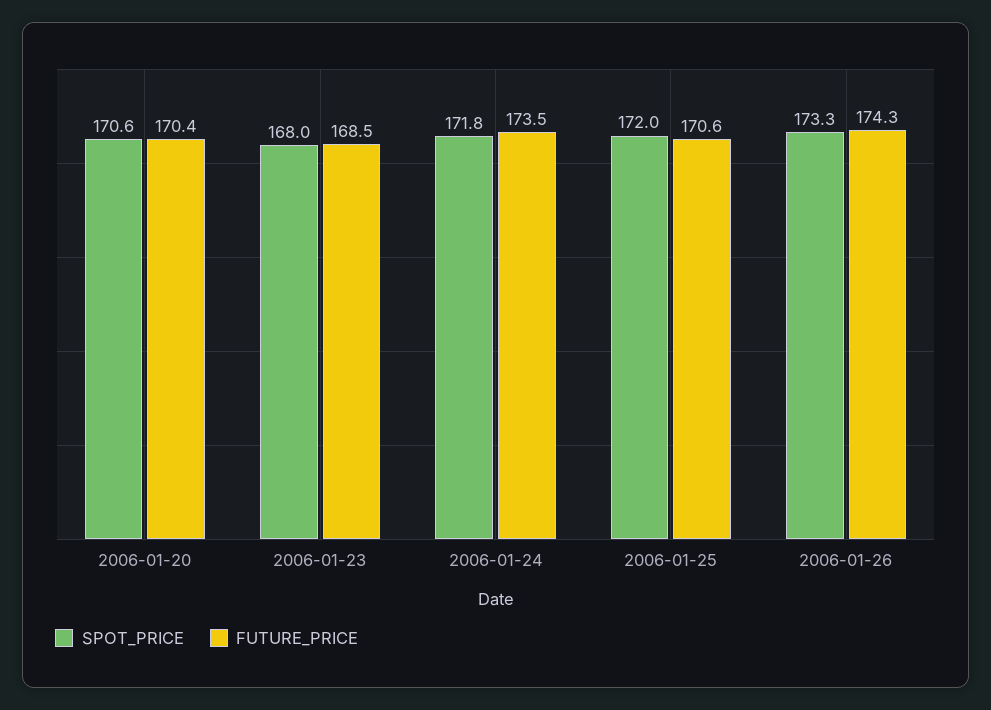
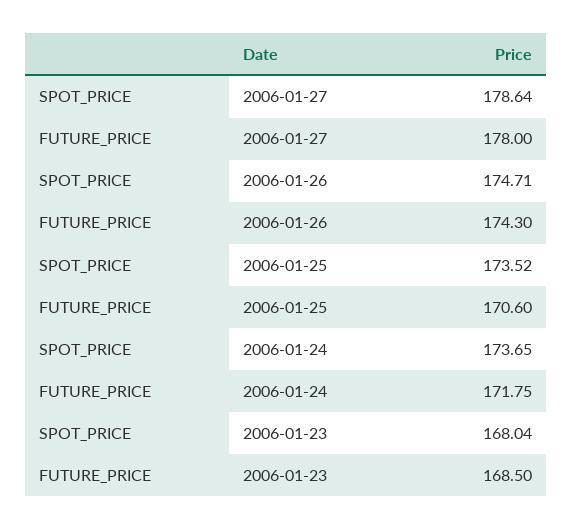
SPOT_PRICE, 2006-01-20: 170.6 -> none
FUTURE_PRICE, 2006-01-20: 170.4 -> none
SPOT_PRICE, 2006-01-24: 171.8 -> 173.65
FUTURE_PRICE, 2006-01-24: 173.5 -> 171.75
SPOT_PRICE, 2006-01-25: 172 -> 173.52
SPOT_PRICE, 2006-01-26: 173.3 -> 174.71
SPOT_PRICE, 2006-01-27: none -> 178.64
FUTURE_PRICE, 2006-01-27: none -> 178

